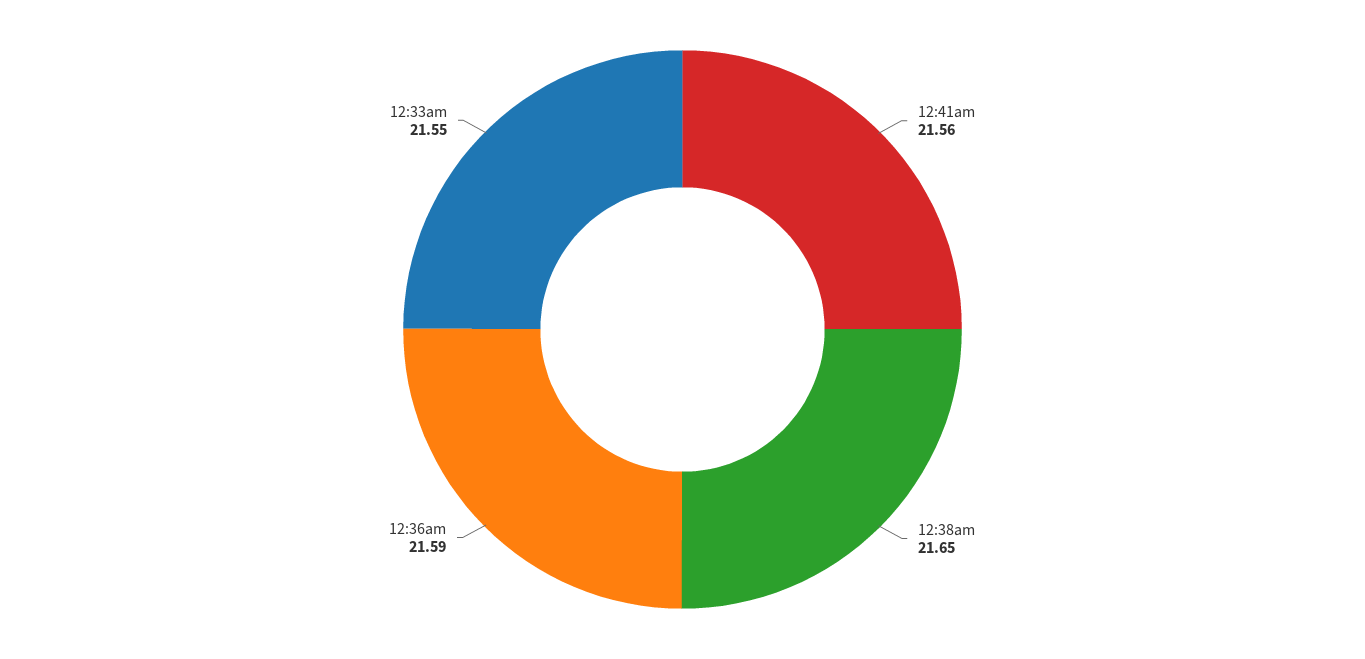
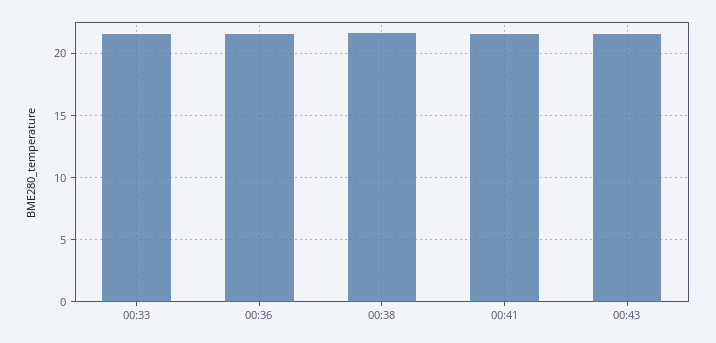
00:43: none -> 21.5

